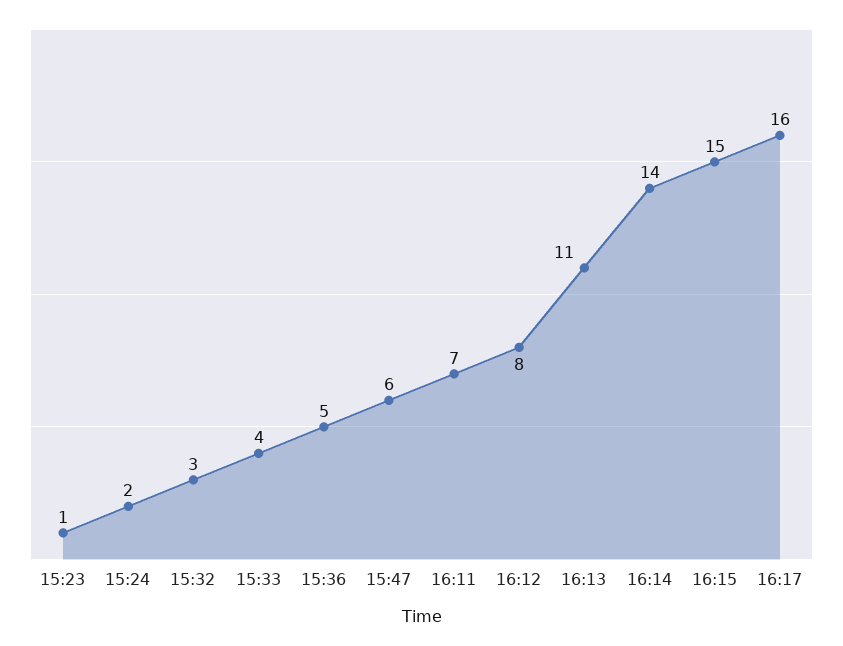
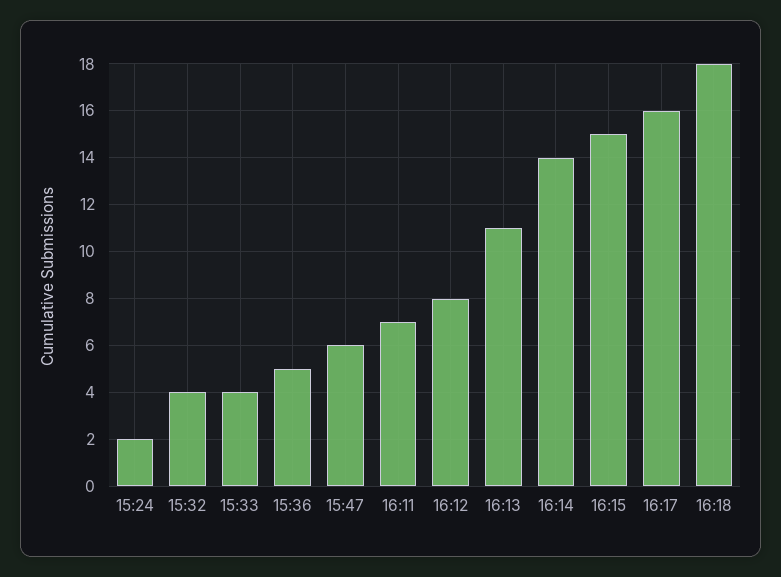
15:23: 1 -> none
15:32: 3 -> 4
16:18: none -> 18

